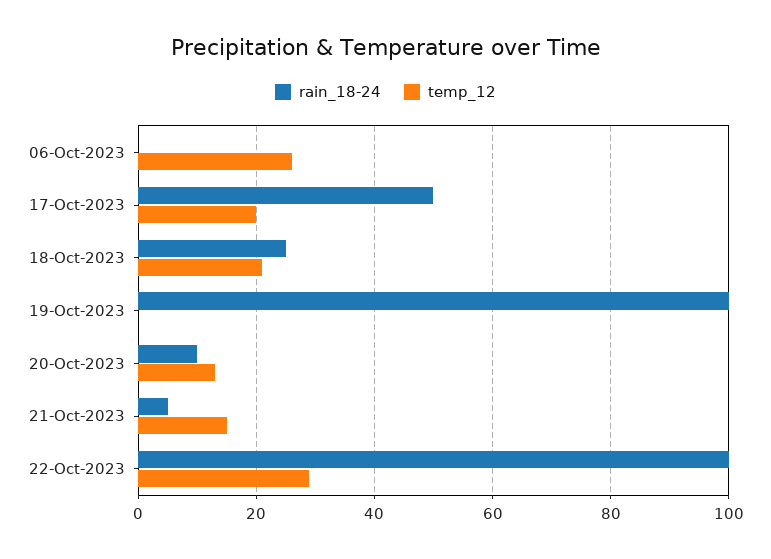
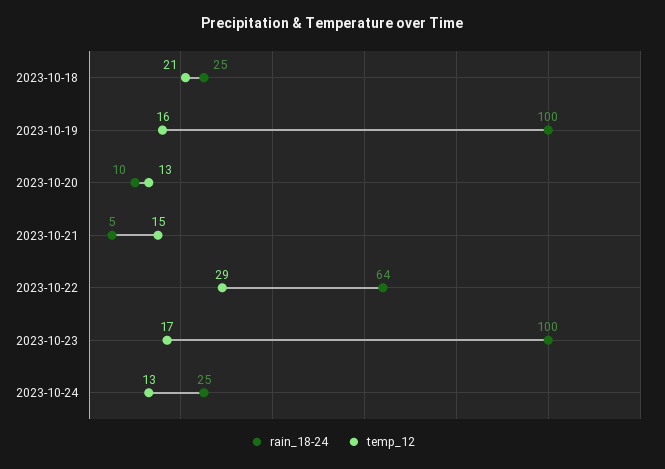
rain_18-24, 06-Oct-2023: 0 -> none
temp_12, 06-Oct-2023: 25 -> none
rain_18-24, 17-Oct-2023: 50 -> none
temp_12, 17-Oct-2023: 20 -> none
temp_12, 19-Oct-2023: 0 -> 16
rain_18-24, 22-Oct-2023: 100 -> 64
rain_18-24, 2023-10-23: none -> 100
temp_12, 2023-10-23: none -> 17
rain_18-24, 2023-10-24: none -> 25
temp_12, 2023-10-24: none -> 13

